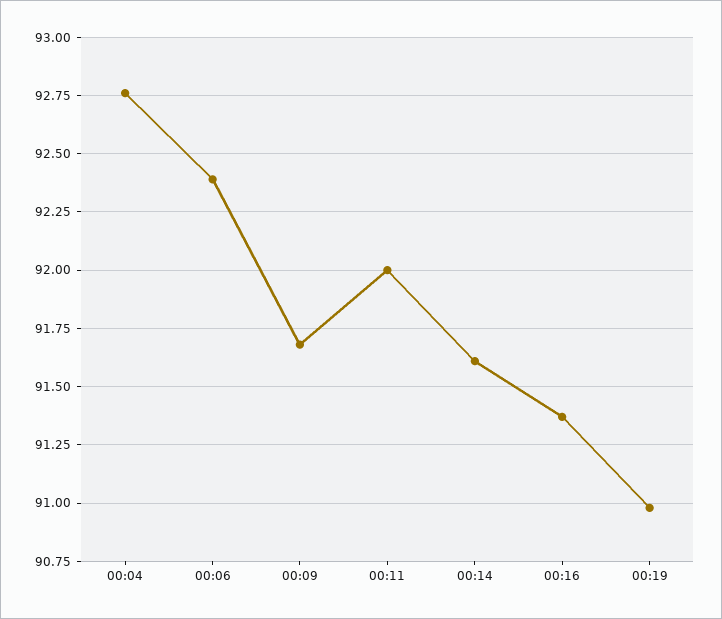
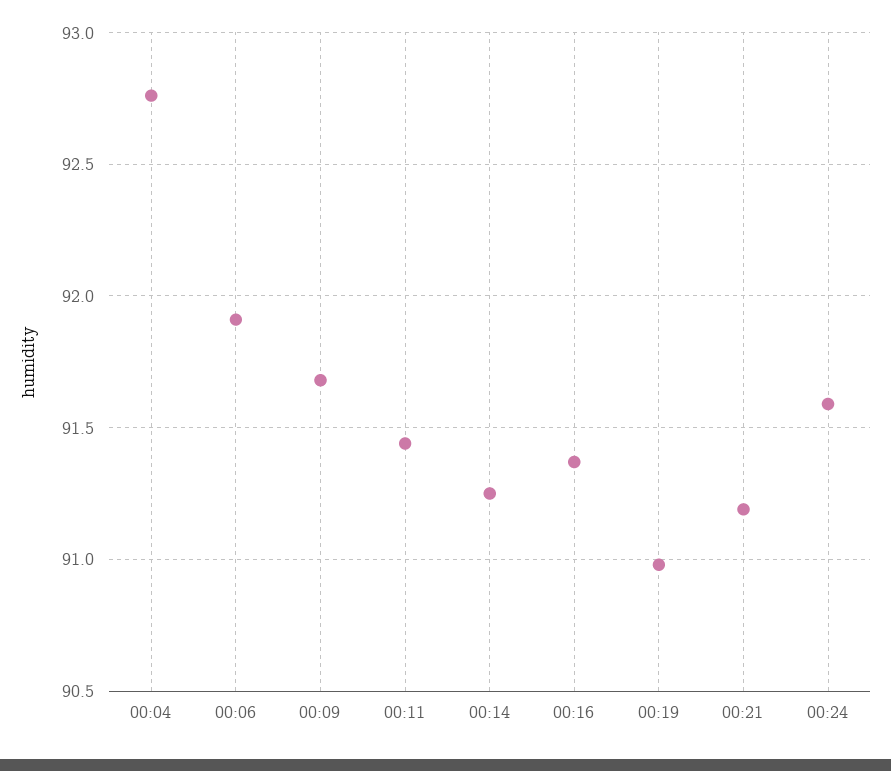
00:06: 92.4 -> 91.9
00:11: 92 -> 91.45
00:14: 91.6 -> 91.25
00:21: none -> 91.2
00:24: none -> 91.6

